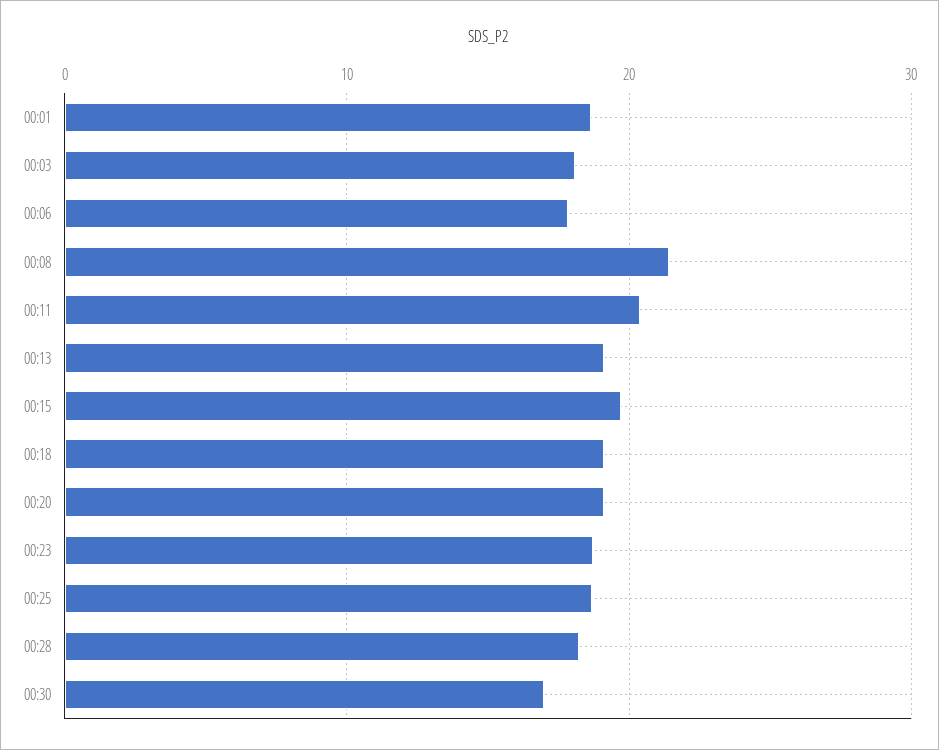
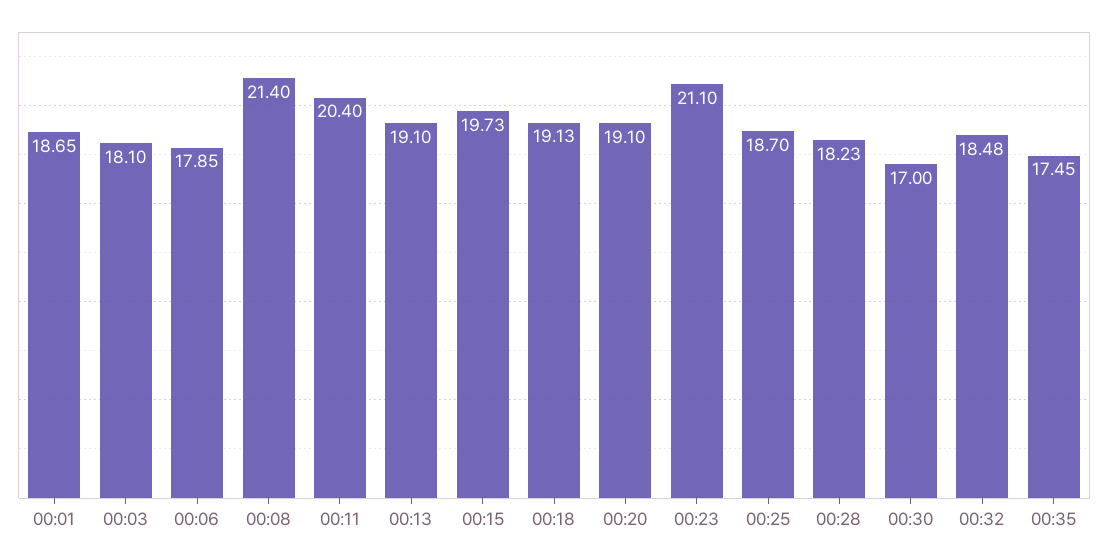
00:23: 19 -> 21.1
00:32: none -> 18.48
00:35: none -> 17.45

